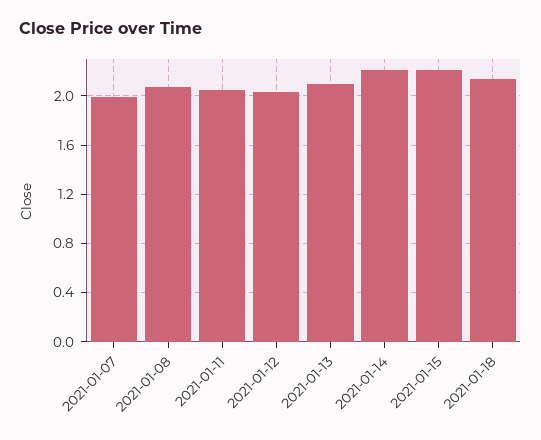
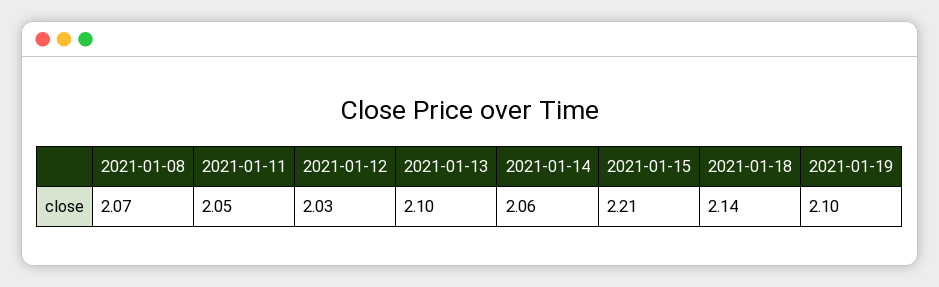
2021-01-07: 2 -> none
2021-01-14: 2.2 -> 2.06
2021-01-19: none -> 2.1

